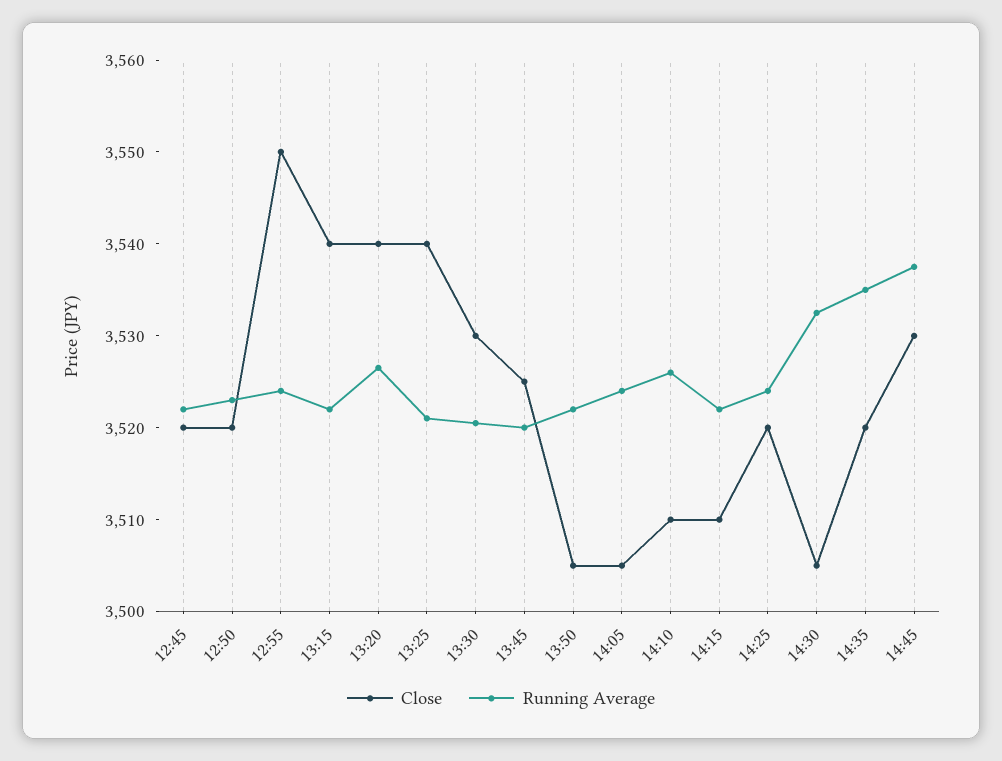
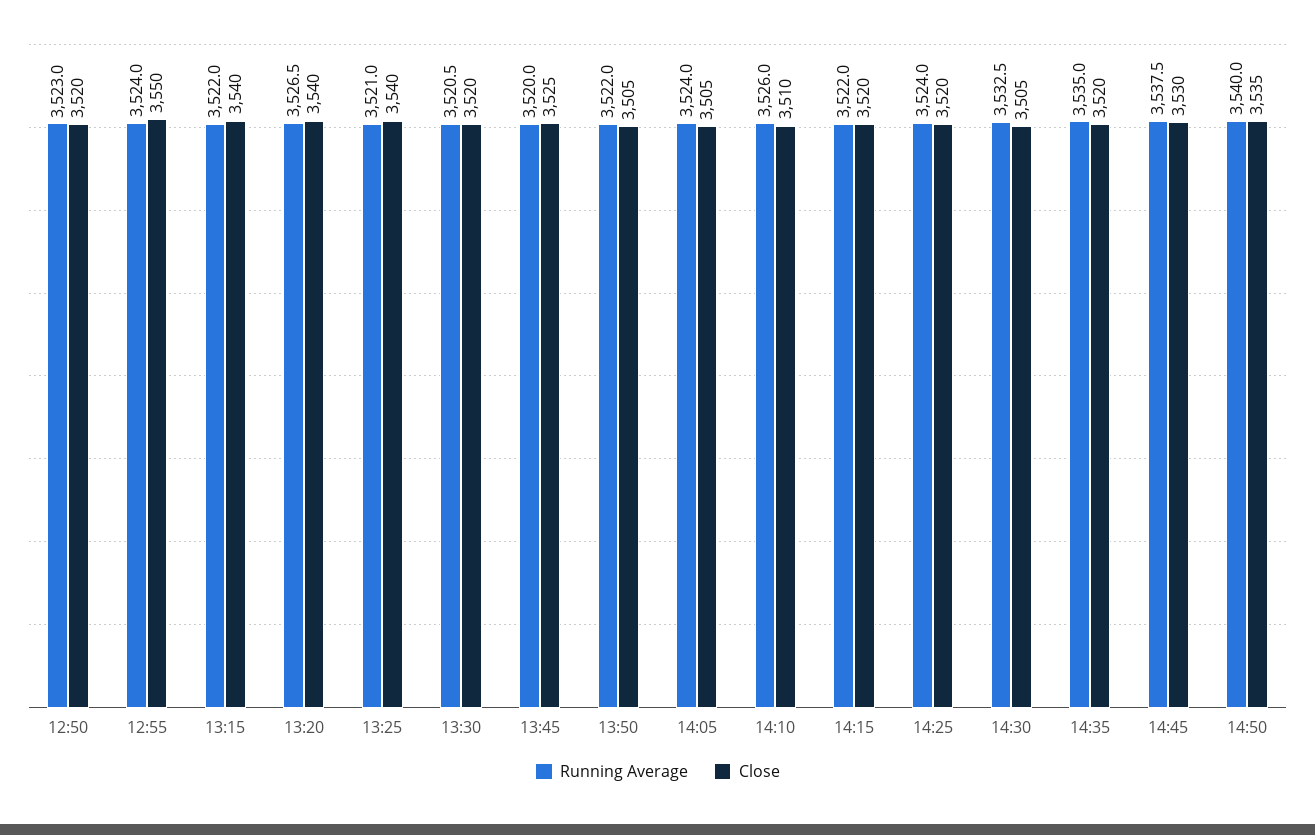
Close, 12:45: 3520 -> none
Running Average, 12:45: 3522 -> none
Close, 13:30: 3530 -> 3520
Close, 14:15: 3510 -> 3520
Running Average, 14:50: none -> 3540
Close, 14:50: none -> 3535

